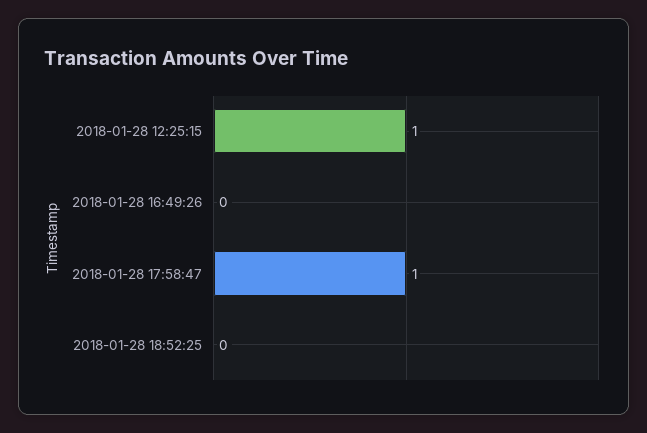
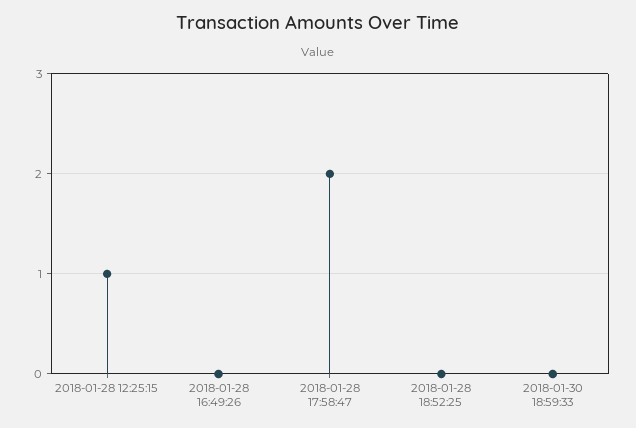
2018-01-28 17:58:47: 1 -> 2
2018-01-30 18:59:33: none -> 0

